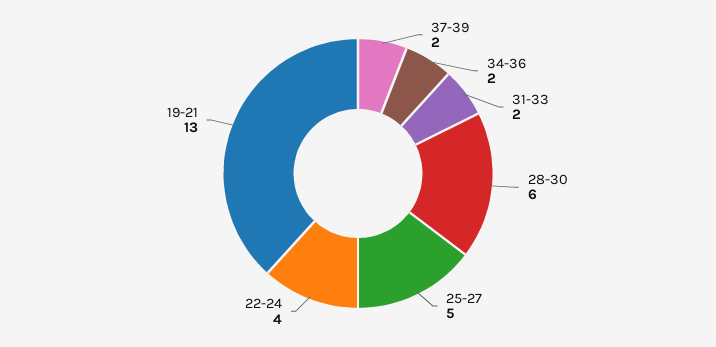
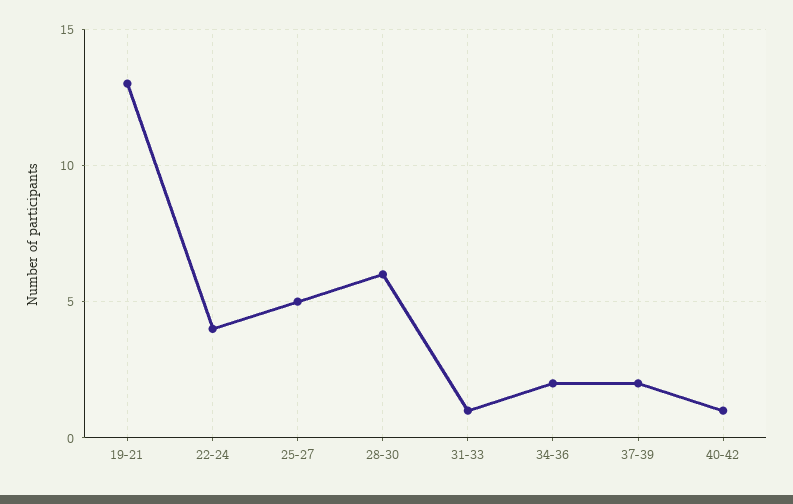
31-33: 2 -> 1
40-42: none -> 1

